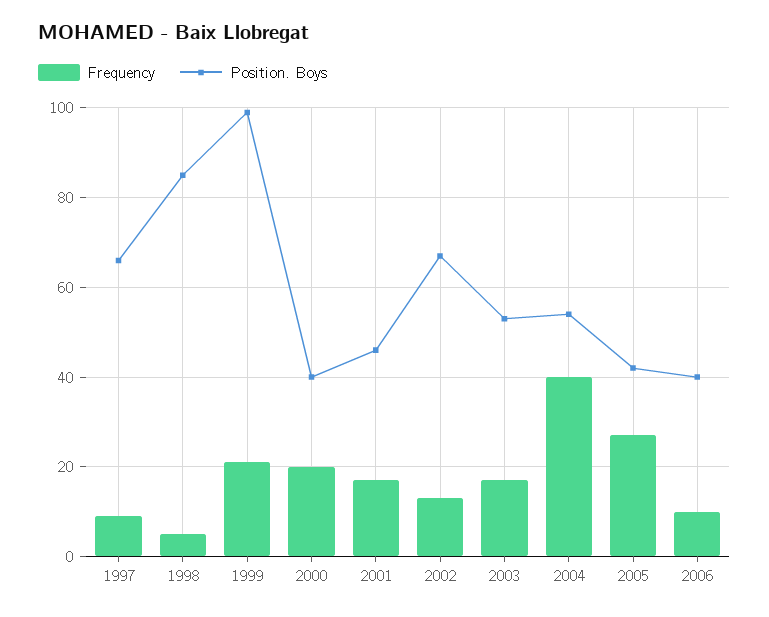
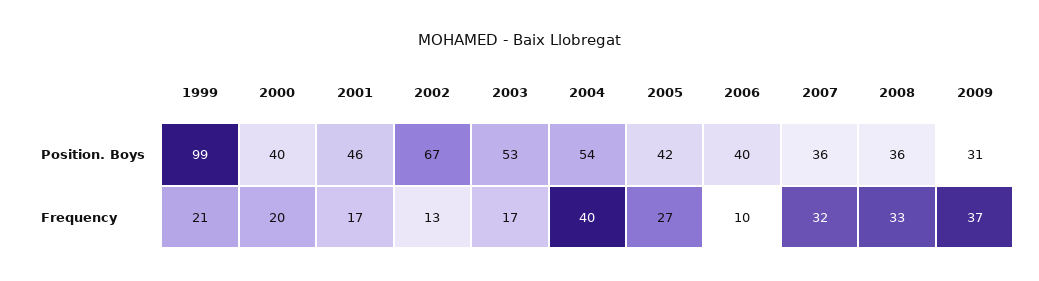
Frequency, 1997: 10 -> none
Position. Boys, 1997: 65 -> none
Frequency, 1998: 5 -> none
Position. Boys, 1998: 85 -> none
Position. Boys, 2007: none -> 36
Position. Boys, 2008: none -> 36
Position. Boys, 2009: none -> 31
Frequency, 2007: none -> 32
Frequency, 2008: none -> 33
Frequency, 2009: none -> 37

